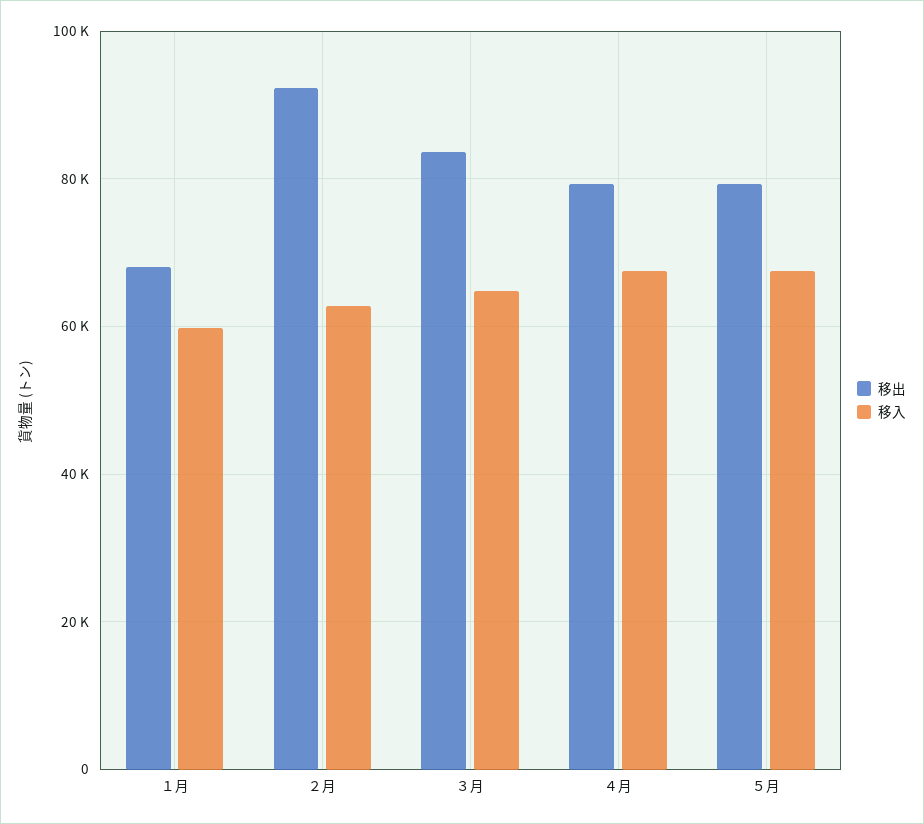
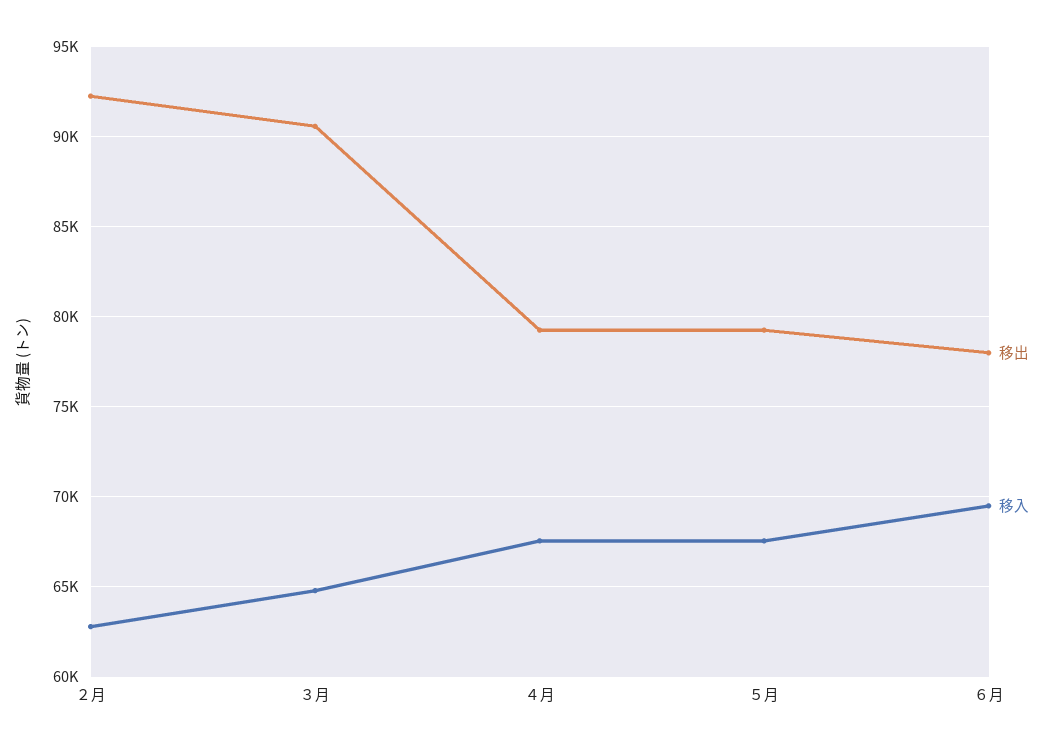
移出, １月: 68000 -> none
移入, １月: 60000 -> none
移出, ３月: 84000 -> 90500
移出, ６月: none -> 78000
移入, ６月: none -> 69500

